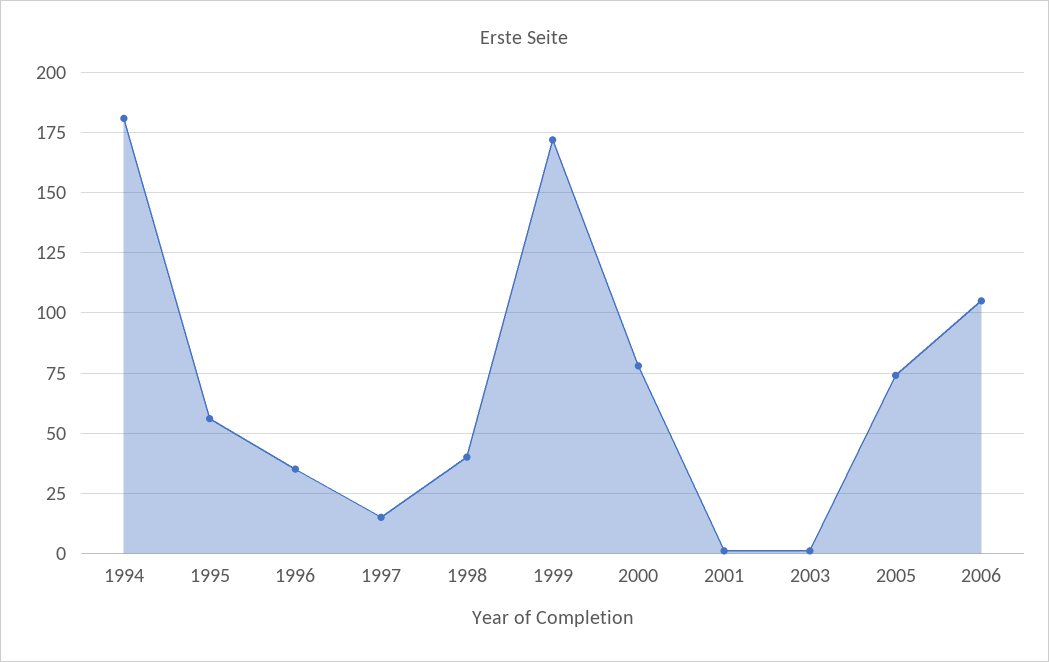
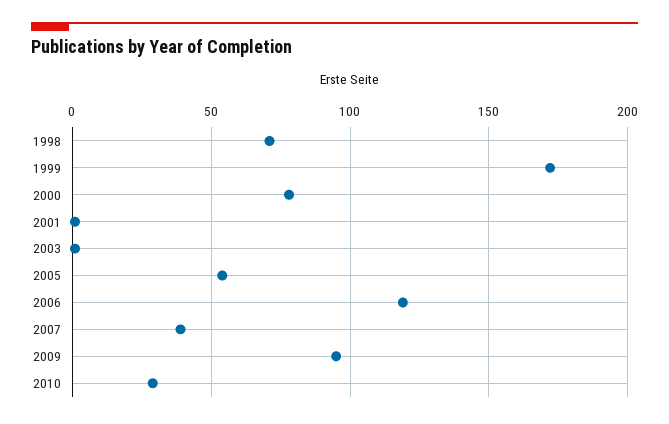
1994: 180 -> none
1995: 55 -> none
1996: 35 -> none
1997: 15 -> none
1998: 40 -> 70
2005: 75 -> 55
2006: 105 -> 120
2007: none -> 40
2009: none -> 95
2010: none -> 30

